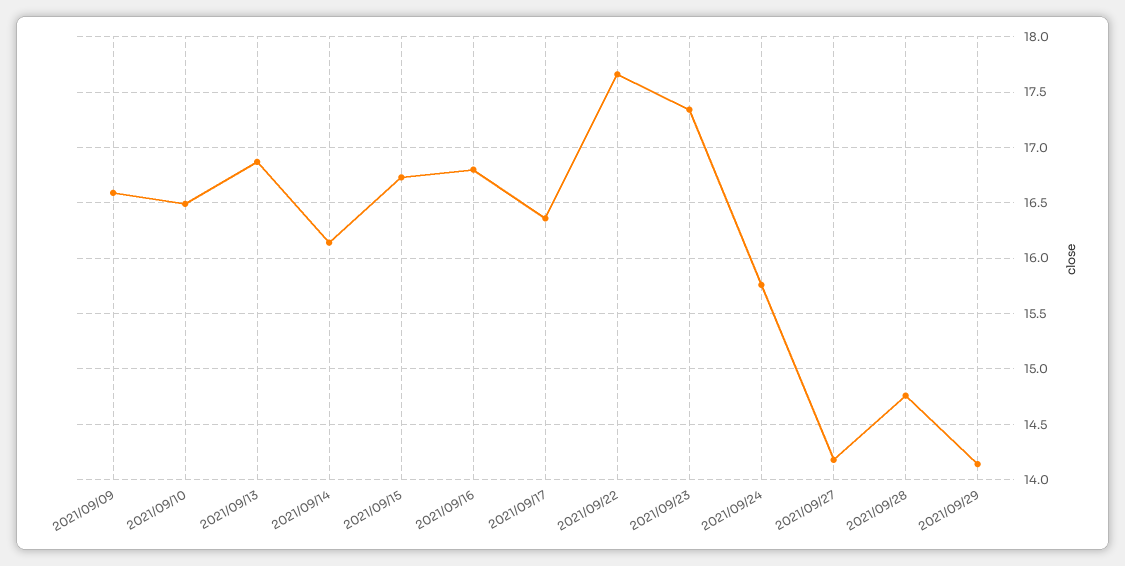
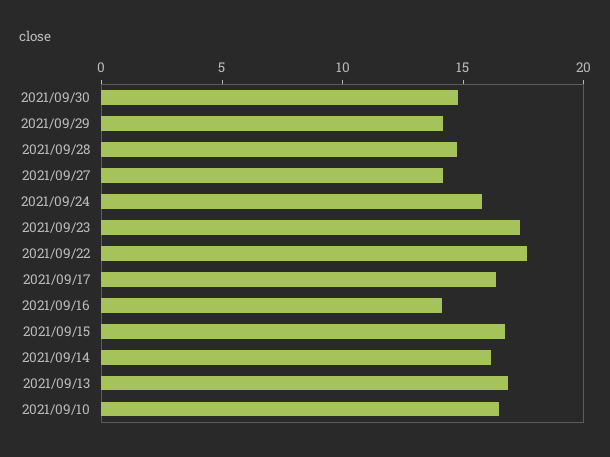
2021/09/09: 16.6 -> none
2021/09/16: 16.8 -> 14
2021/09/30: none -> 15

